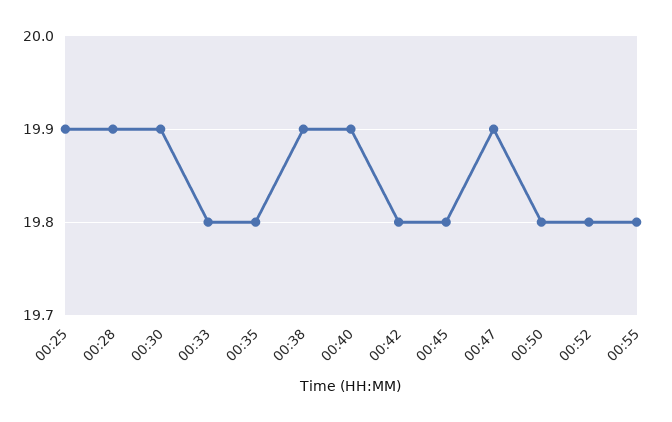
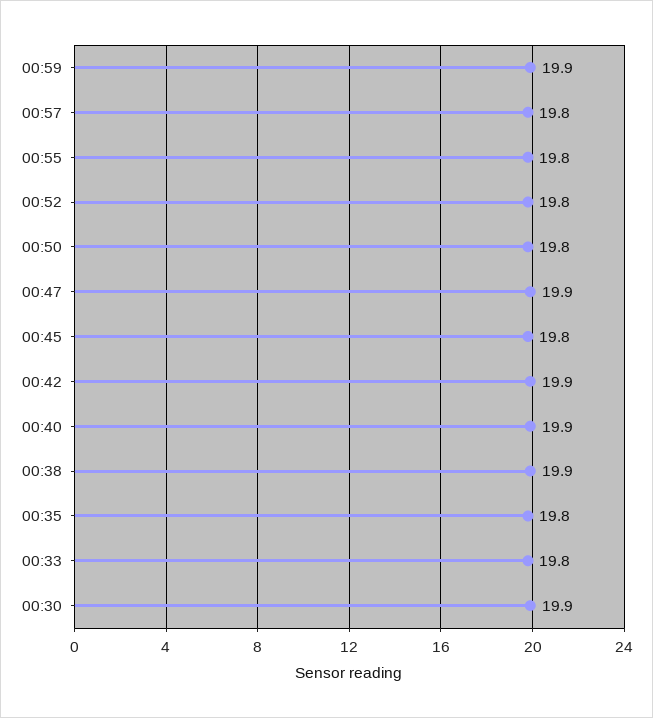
00:25: 19.9 -> none
00:28: 19.9 -> none
00:42: 19.8 -> 19.9
00:59: none -> 19.9
00:57: none -> 19.8

